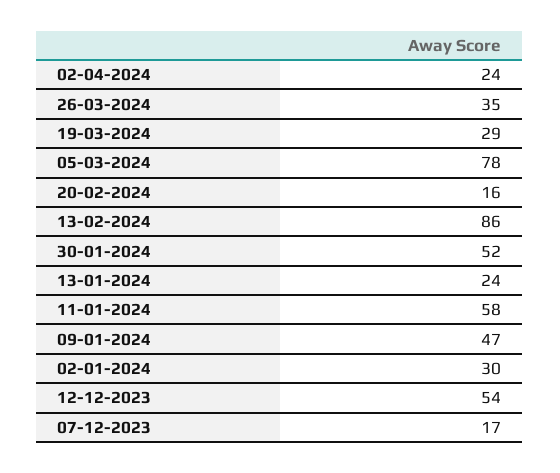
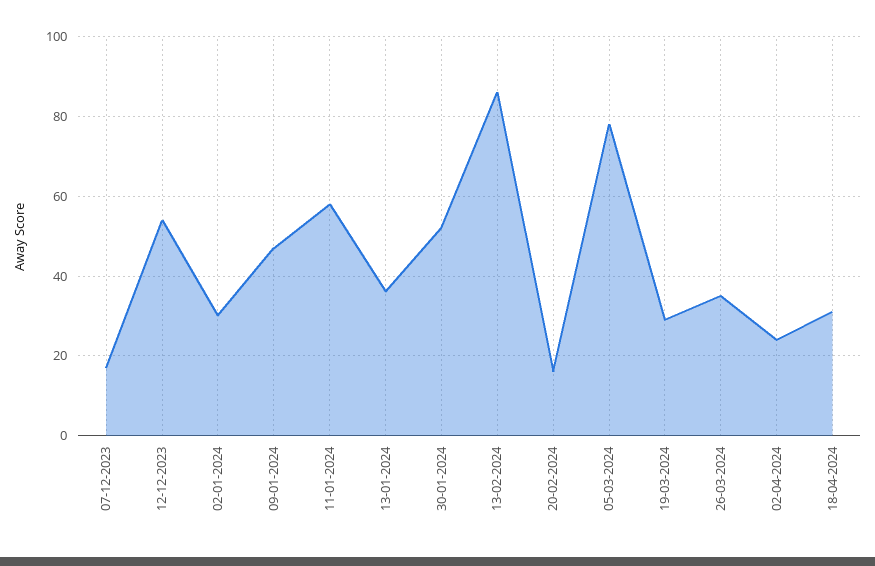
13-01-2024: 24 -> 35
18-04-2024: none -> 30

